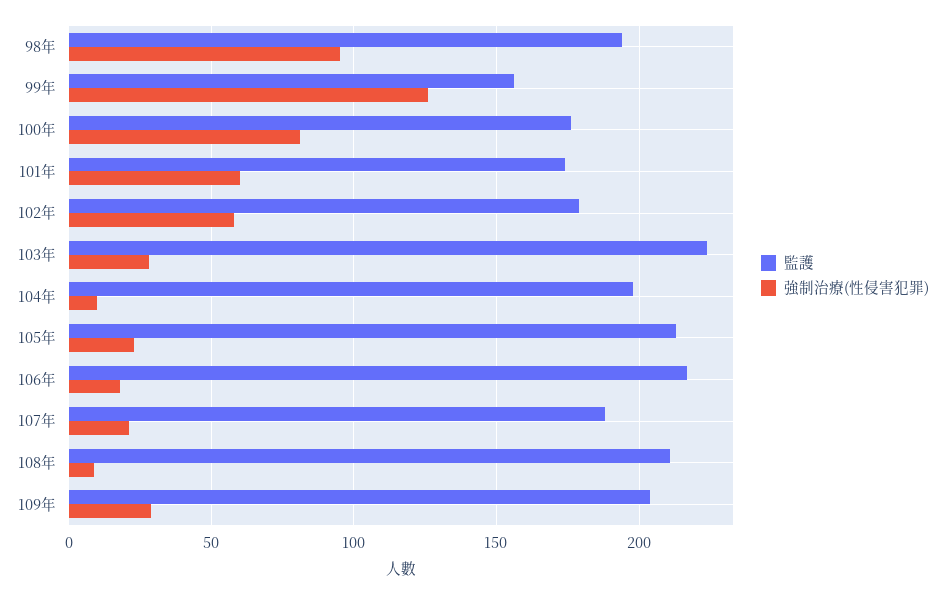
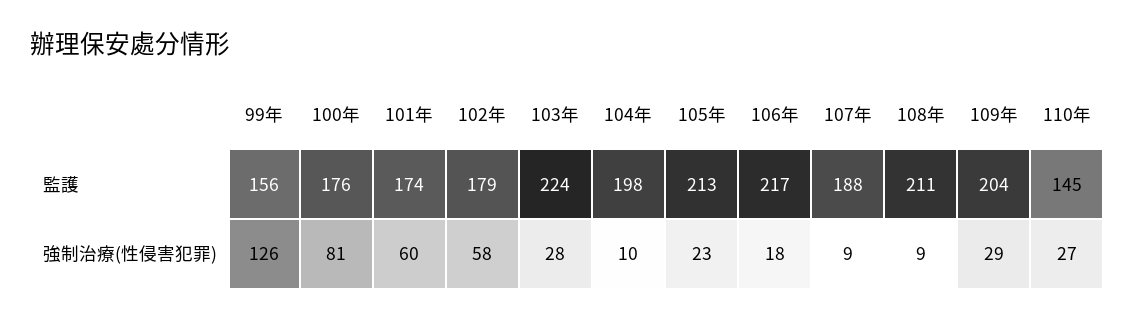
監護, 98年: 195 -> none
強制治療(性侵害犯罪), 98年: 95 -> none
強制治療(性侵害犯罪), 107年: 20 -> 9
監護, 110年: none -> 145
強制治療(性侵害犯罪), 110年: none -> 27

